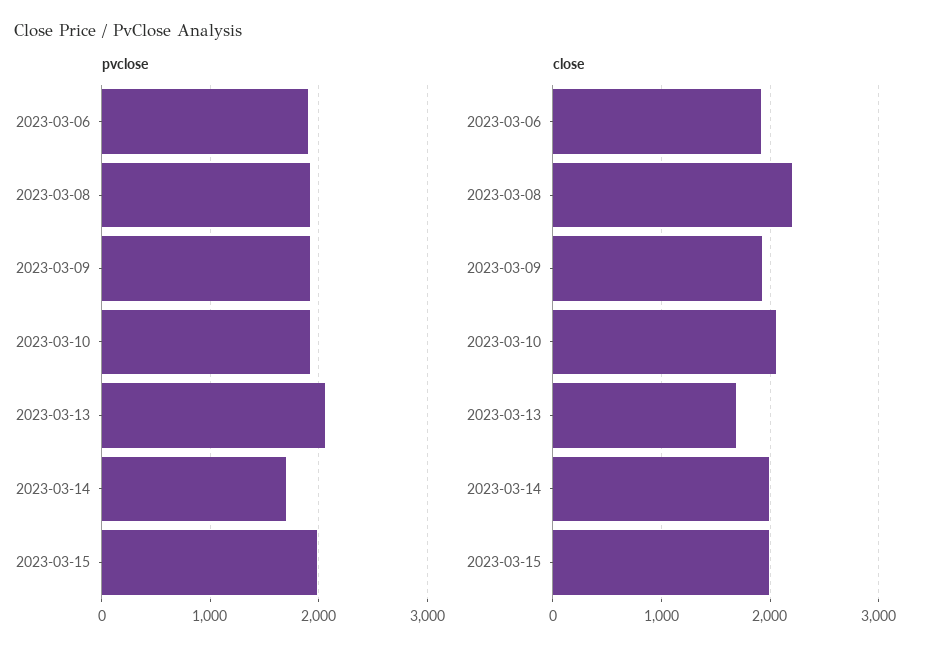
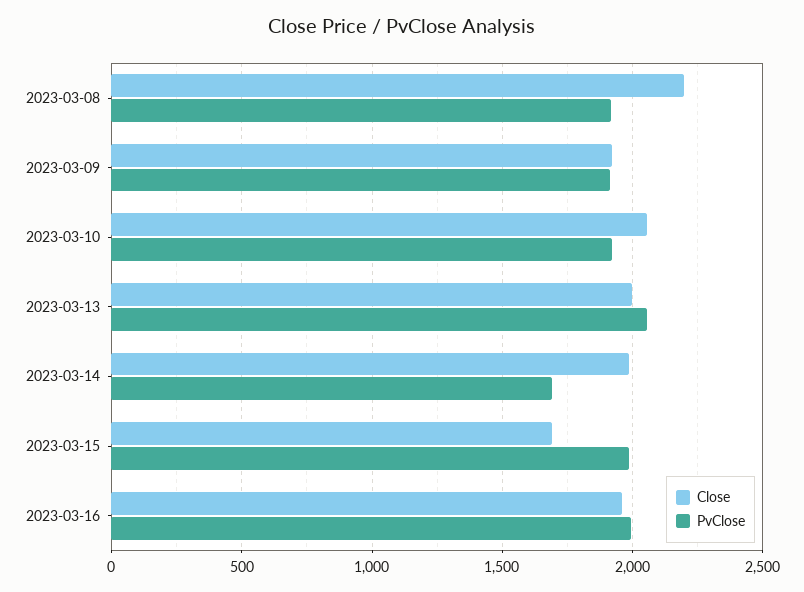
pvclose, 2023-03-06: 1900 -> none
close, 2023-03-06: 1900 -> none
close, 2023-03-13: 1700 -> 2000
close, 2023-03-15: 2000 -> 1700
close, 2023-03-16: none -> 1950
pvclose, 2023-03-16: none -> 2000

